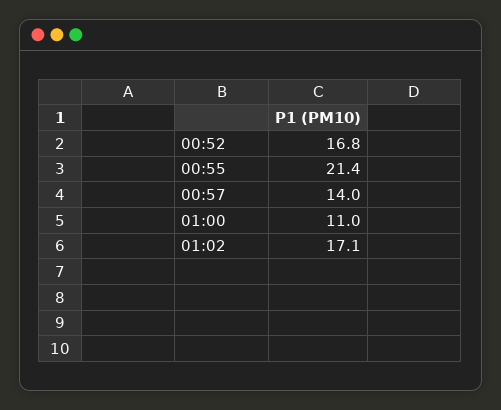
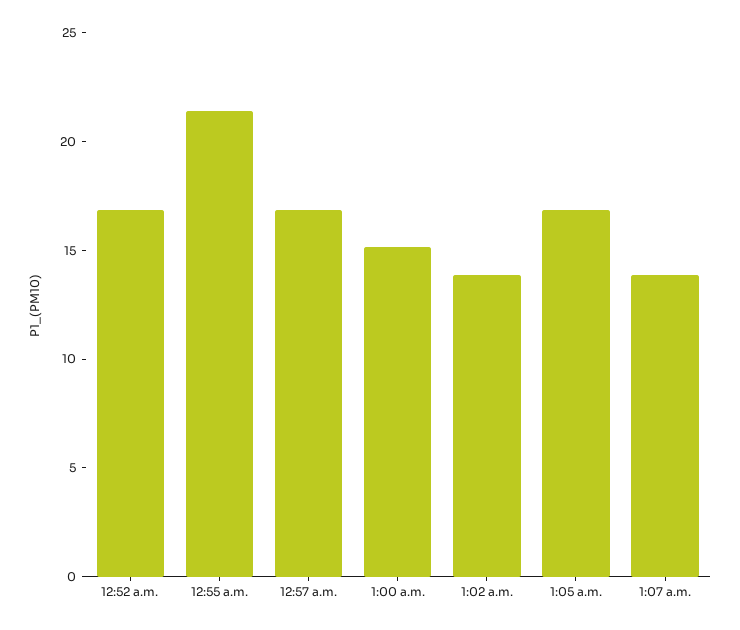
00:57: 14 -> 17
01:00: 11 -> 15
01:02: 17.1 -> 14
1:05 a.m.: none -> 17
1:07 a.m.: none -> 14

